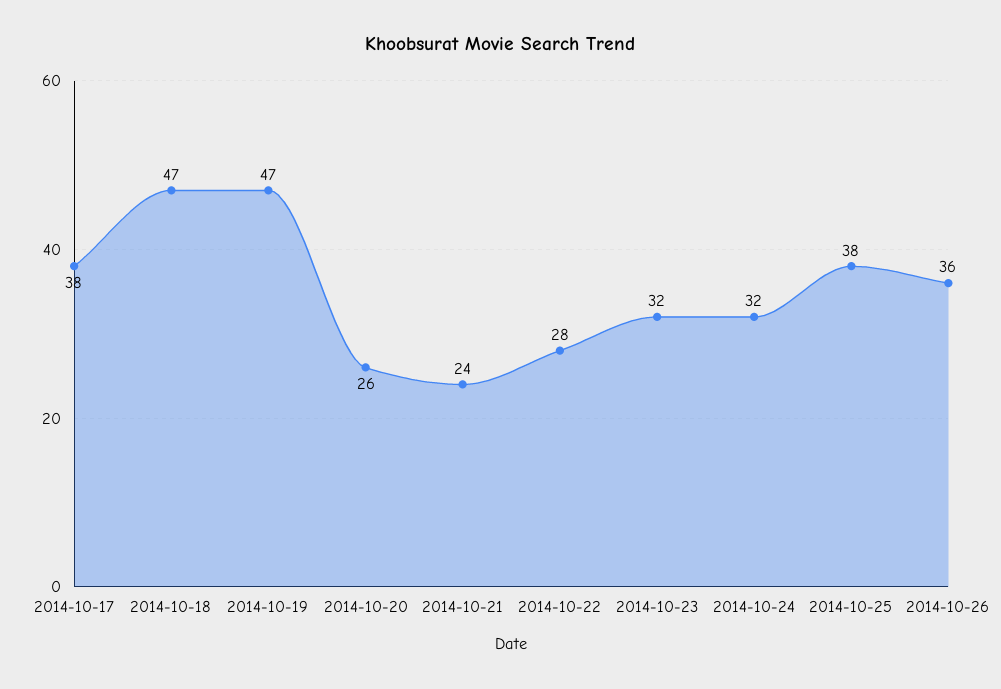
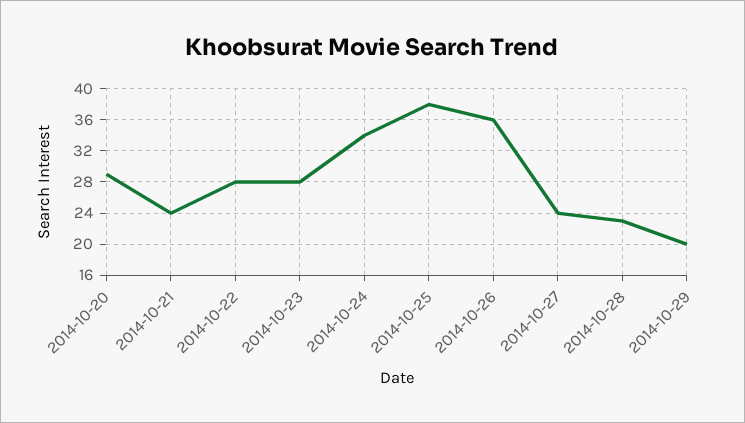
2014-10-17: 38 -> none
2014-10-18: 47 -> none
2014-10-19: 47 -> none
2014-10-20: 26 -> 29
2014-10-23: 32 -> 28
2014-10-24: 32 -> 34
2014-10-27: none -> 24
2014-10-28: none -> 23
2014-10-29: none -> 20

